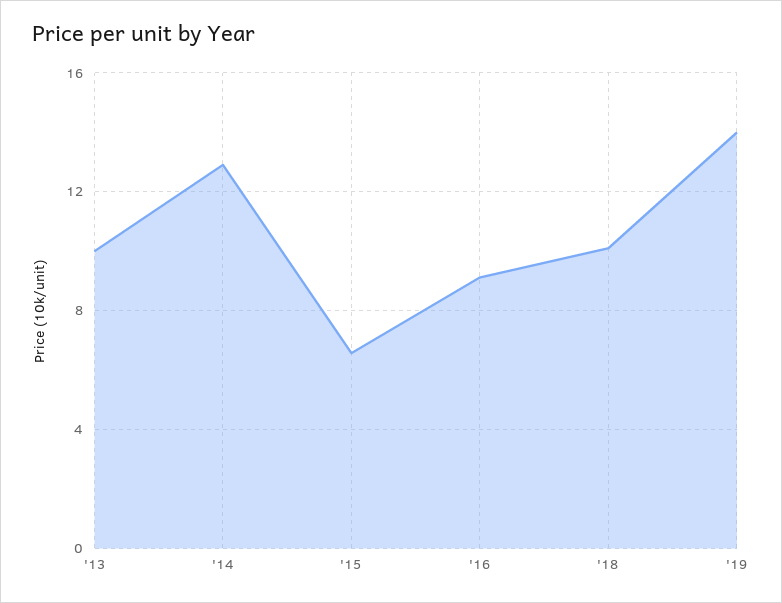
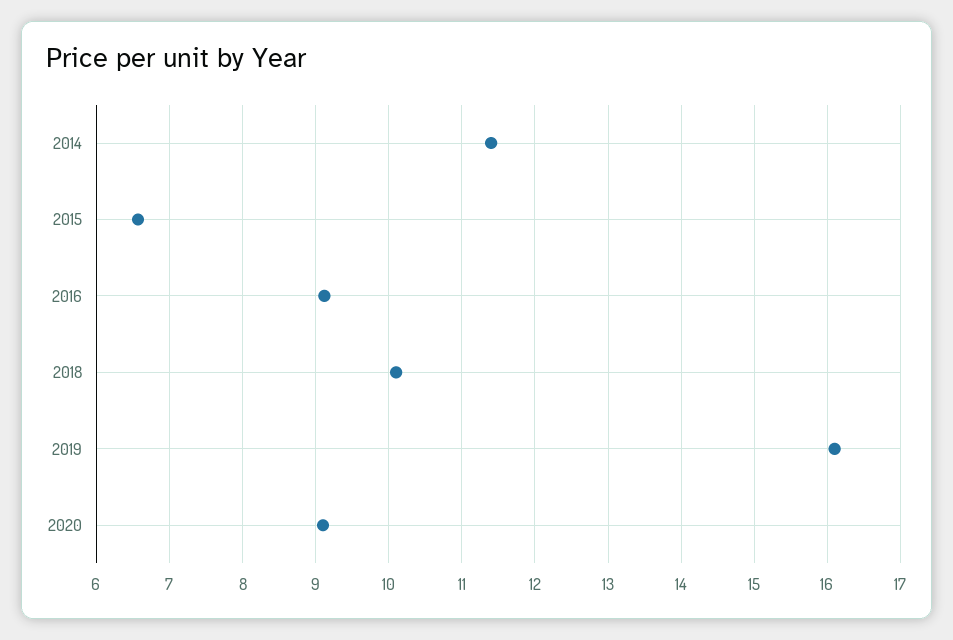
'13: 10 -> none
'14: 13 -> 11.4
'19: 14 -> 16.1
2020: none -> 9.1

